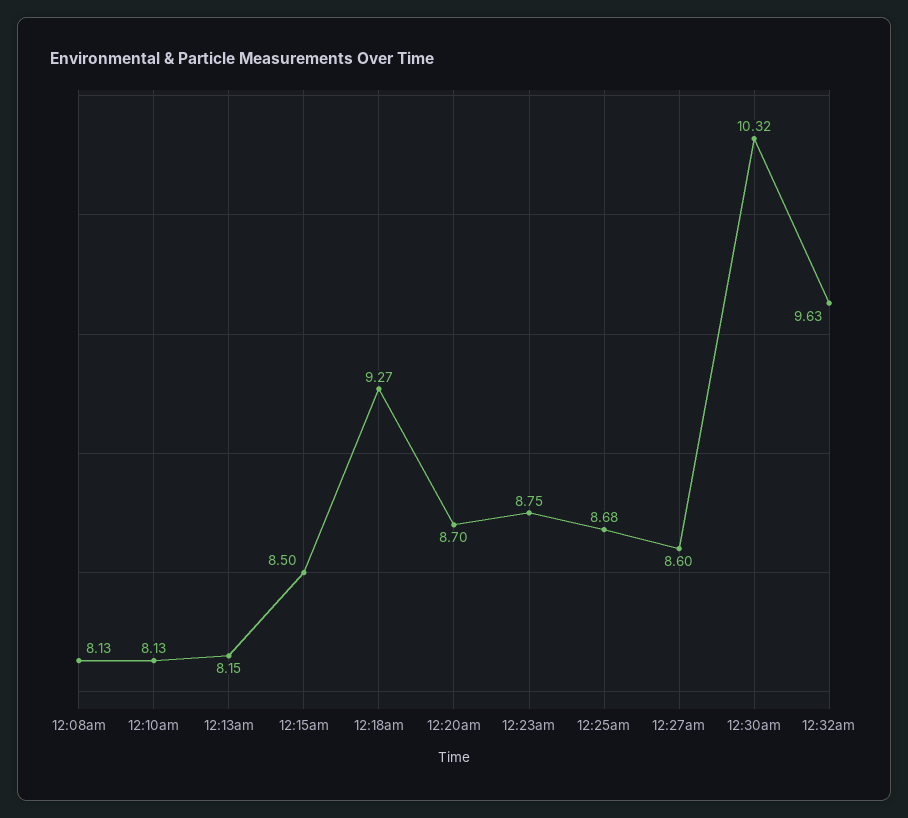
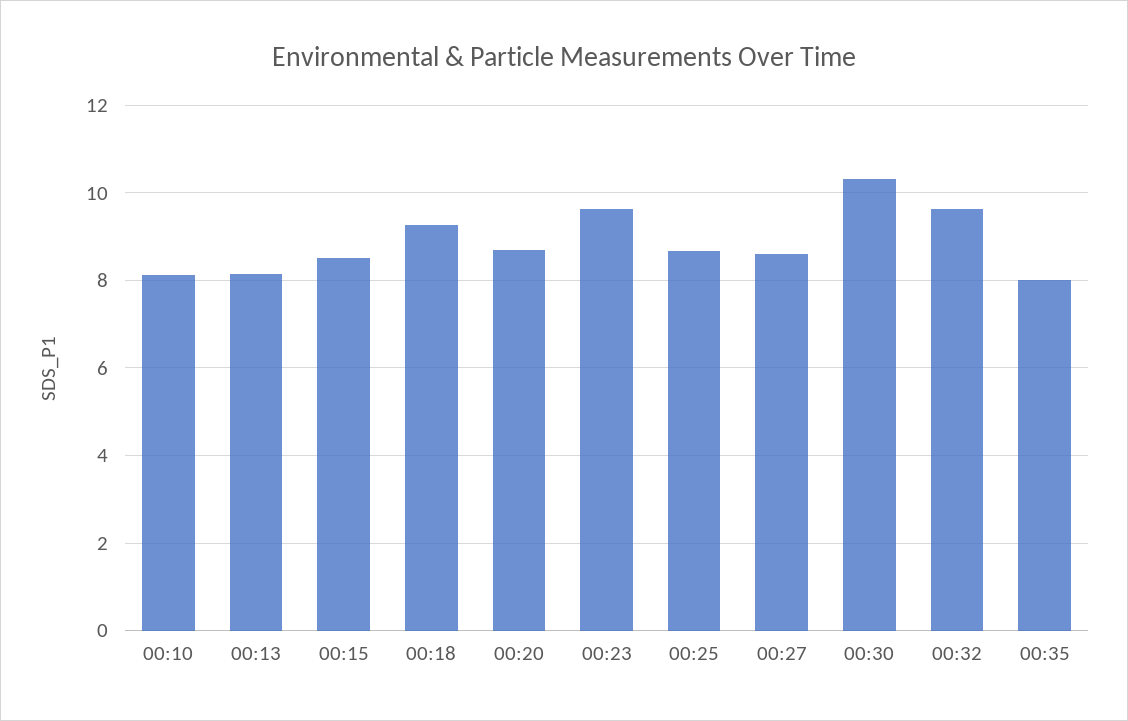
12:08am: 8.13 -> none
12:23am: 8.75 -> 9.6
00:35: none -> 8

